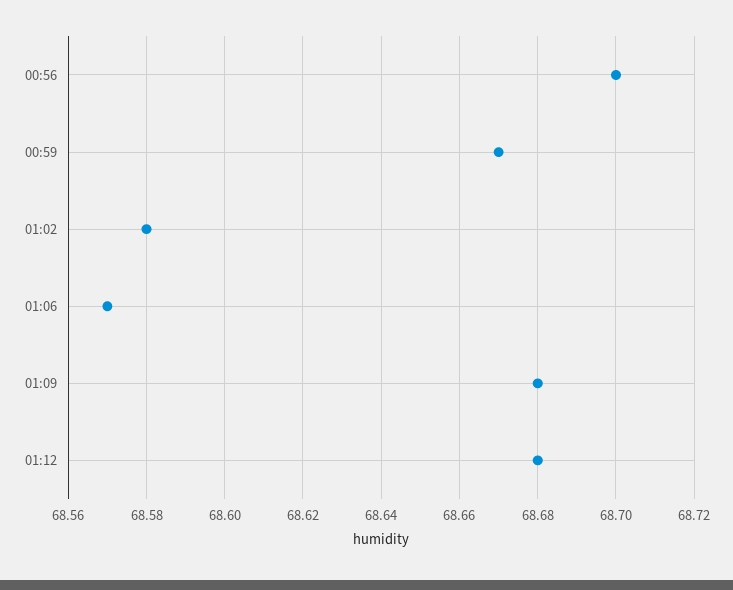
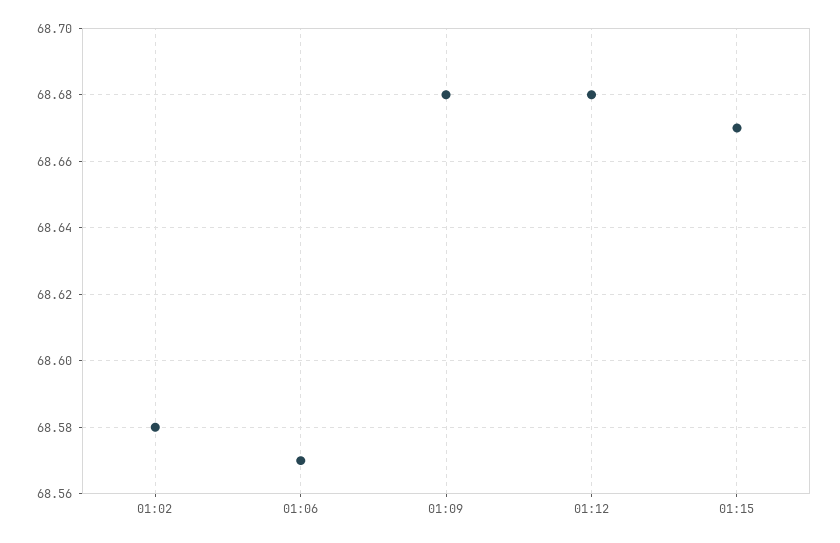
00:56: 68.7 -> none
00:59: 68.67 -> none
01:15: none -> 68.67

